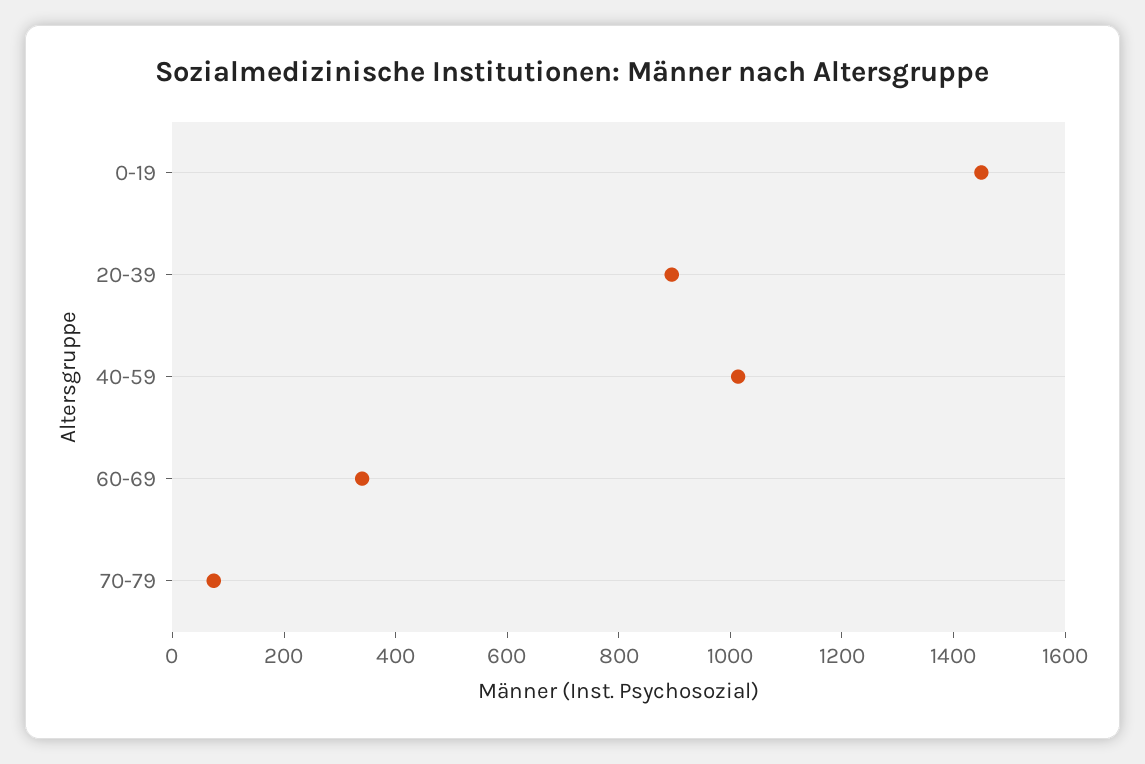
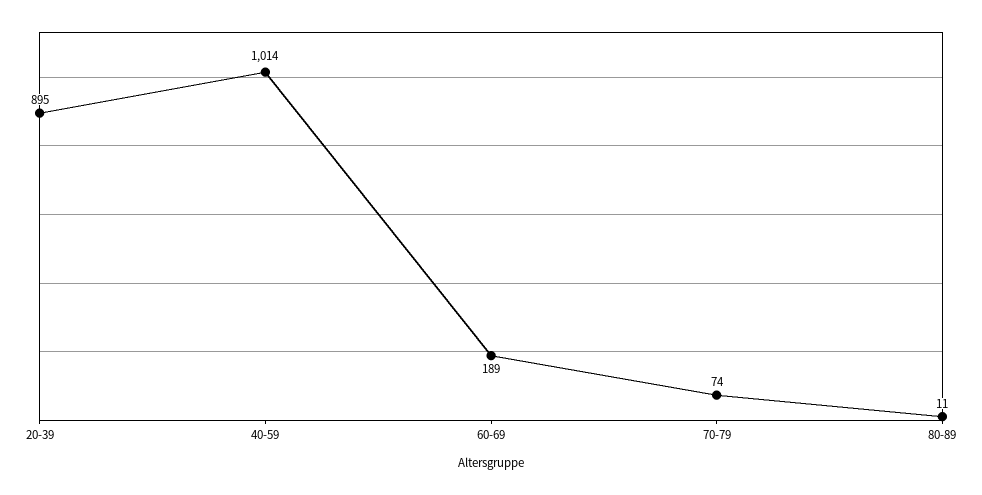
0-19: 1450 -> none
60-69: 350 -> 189
80-89: none -> 11

